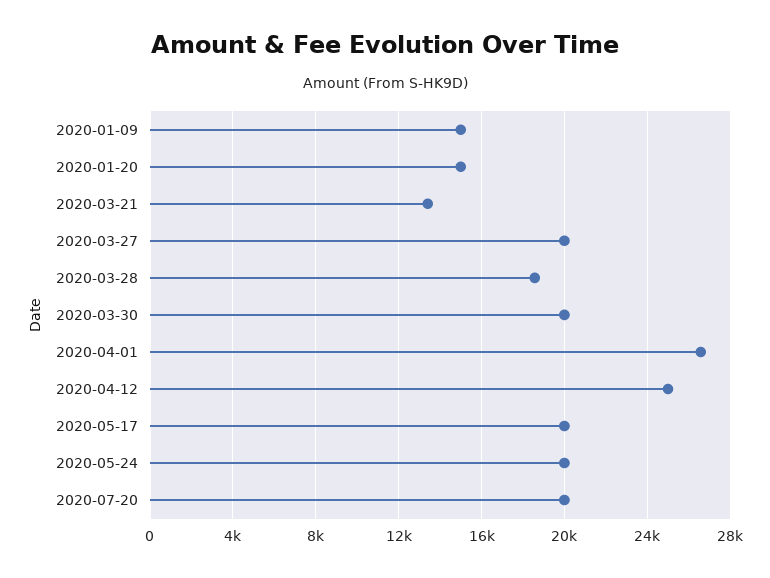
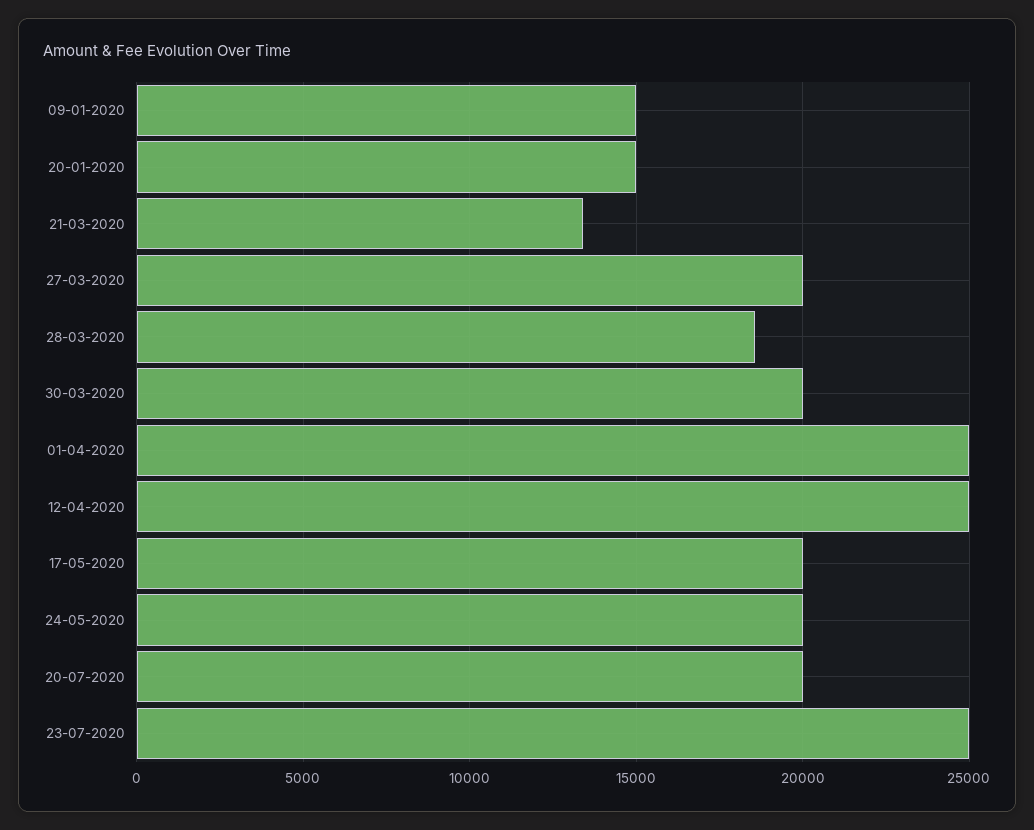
2020-04-01: 26500 -> 25000
23-07-2020: none -> 25000

